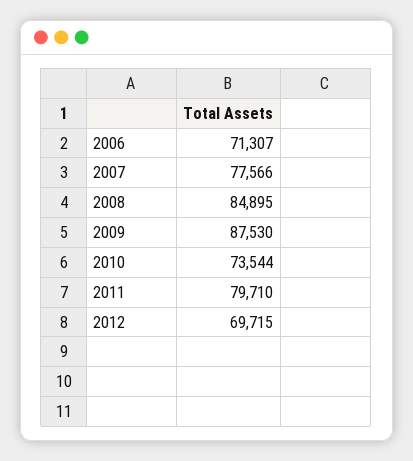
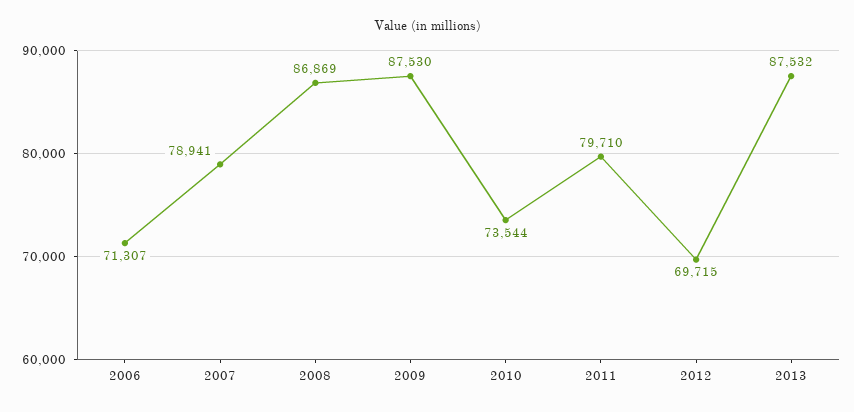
2007: 77566 -> 78941
2008: 84895 -> 86869
2013: none -> 87532

